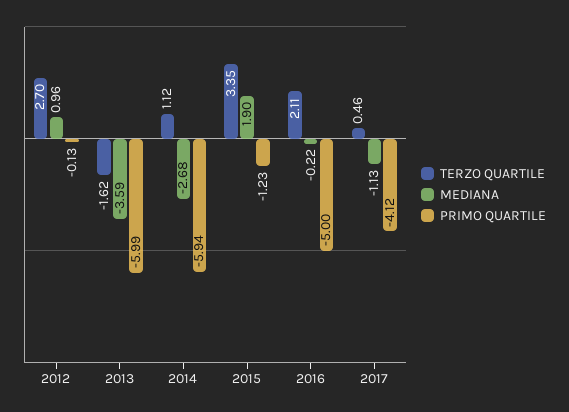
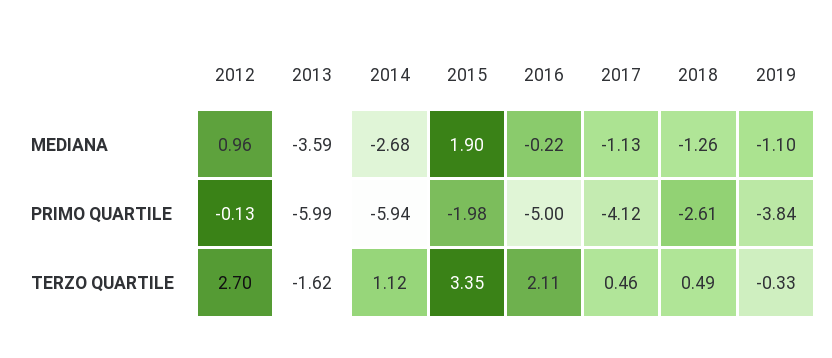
PRIMO QUARTILE, 2015: -1.23 -> -1.98
MEDIANA, 2018: none -> -1.26
MEDIANA, 2019: none -> -1.1
PRIMO QUARTILE, 2018: none -> -2.61
PRIMO QUARTILE, 2019: none -> -3.84
TERZO QUARTILE, 2018: none -> 0.49
TERZO QUARTILE, 2019: none -> -0.33

